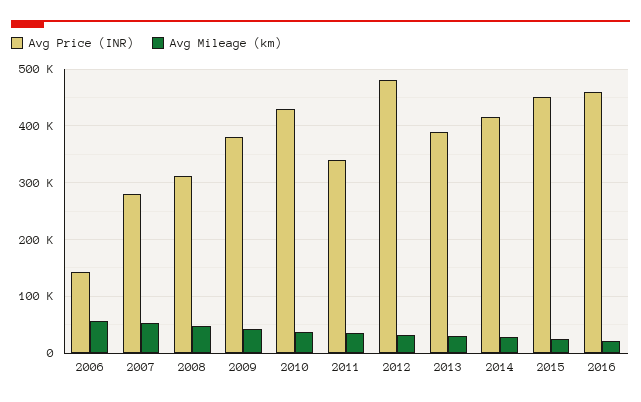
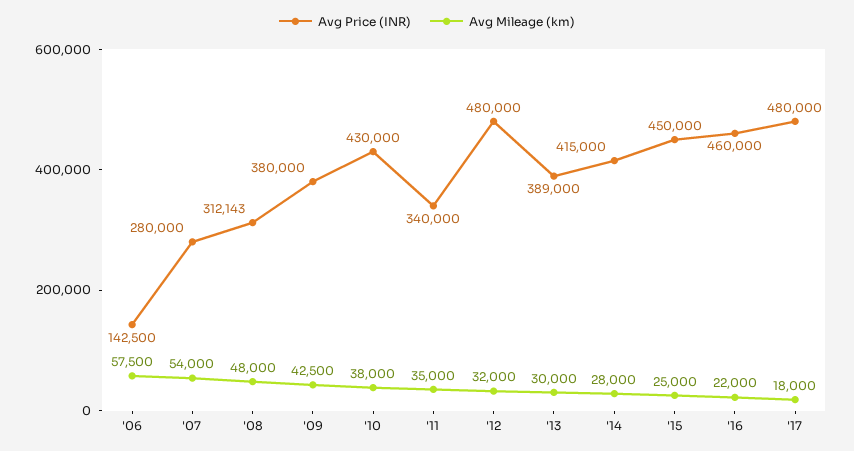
Avg Price (INR), '17: none -> 480000
Avg Mileage (km), '17: none -> 18000

